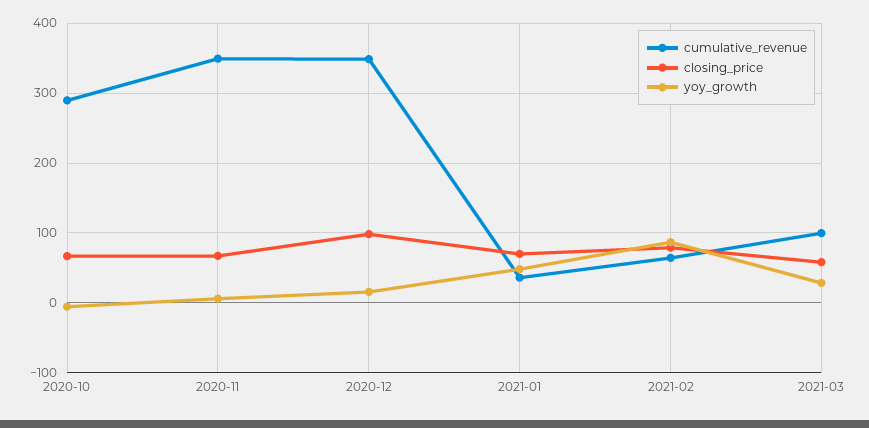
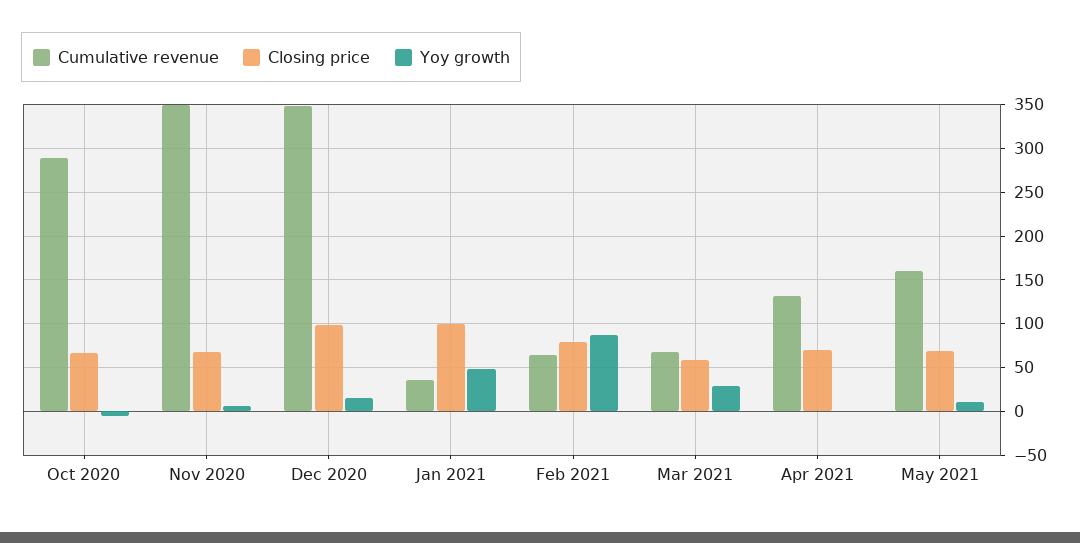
closing_price, 2021-01: 70 -> 100
cumulative_revenue, 2021-03: 100 -> 70
cumulative_revenue, Apr 2021: none -> 130
closing_price, Apr 2021: none -> 70
yoy_growth, Apr 2021: none -> 0
cumulative_revenue, May 2021: none -> 160
closing_price, May 2021: none -> 70
yoy_growth, May 2021: none -> 10

